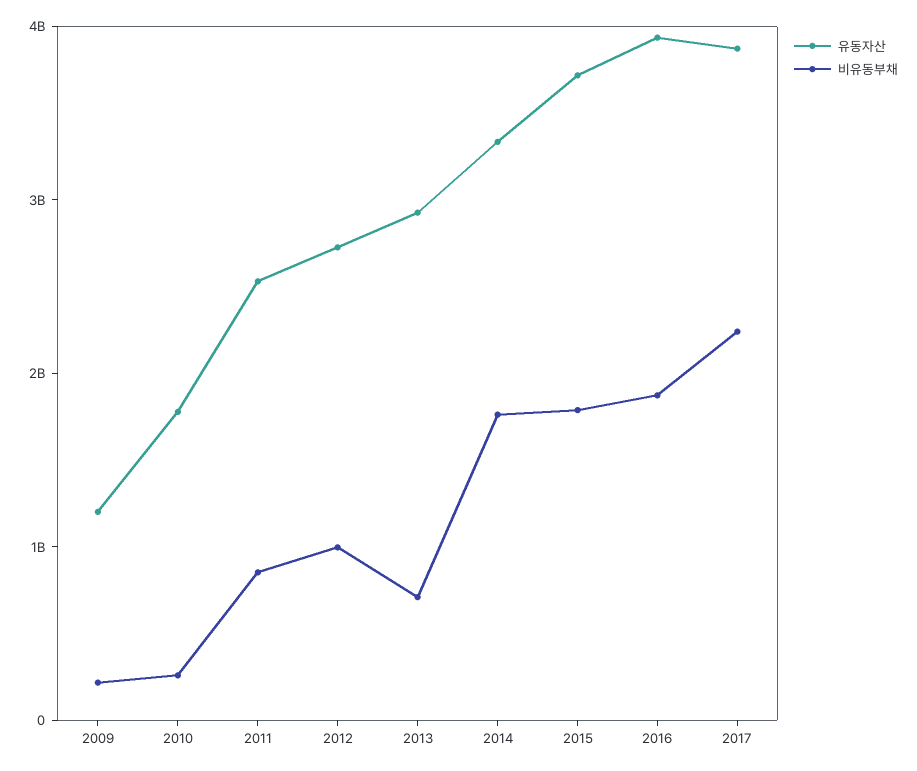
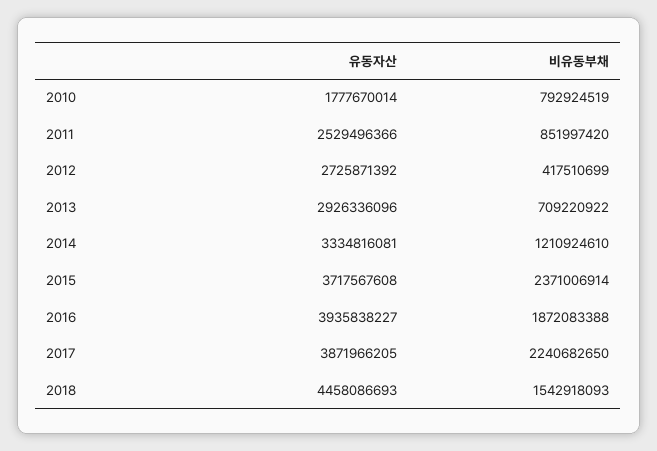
유동자산, 2009: 1200000000 -> none
비유동부채, 2009: 200000000 -> none
비유동부채, 2010: 200000000 -> 792924519
비유동부채, 2012: 1000000000 -> 417510699
비유동부채, 2014: 1800000000 -> 1210924610
비유동부채, 2015: 1800000000 -> 2371006914
유동자산, 2018: none -> 4458086693
비유동부채, 2018: none -> 1542918093

